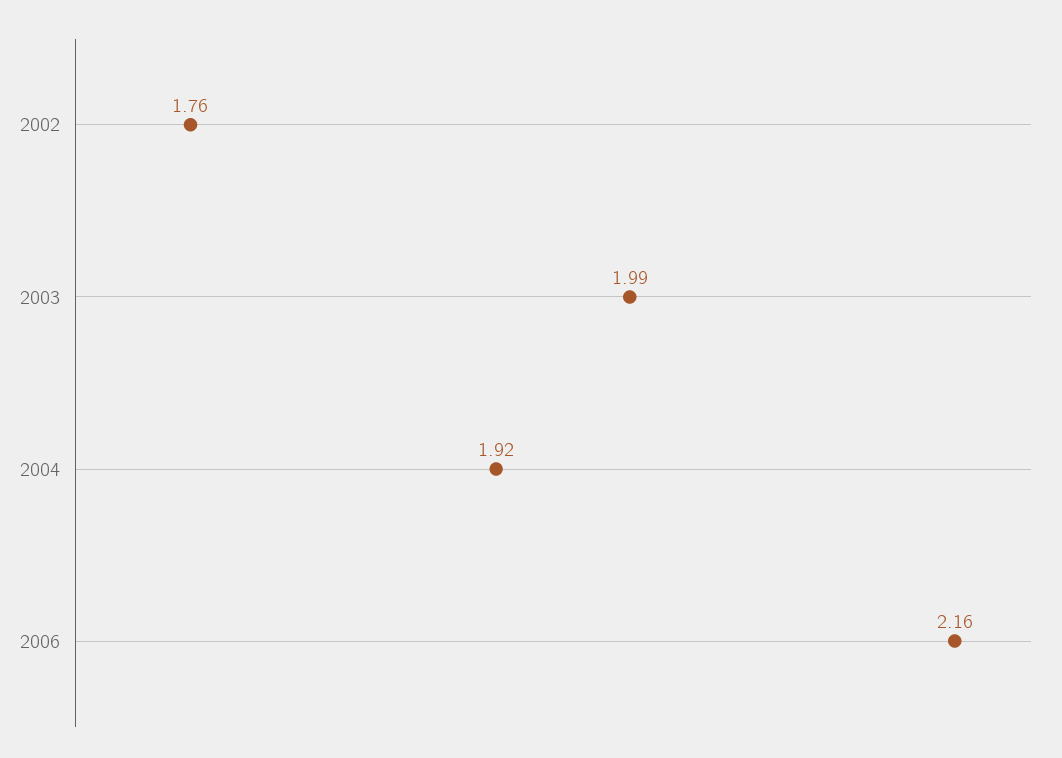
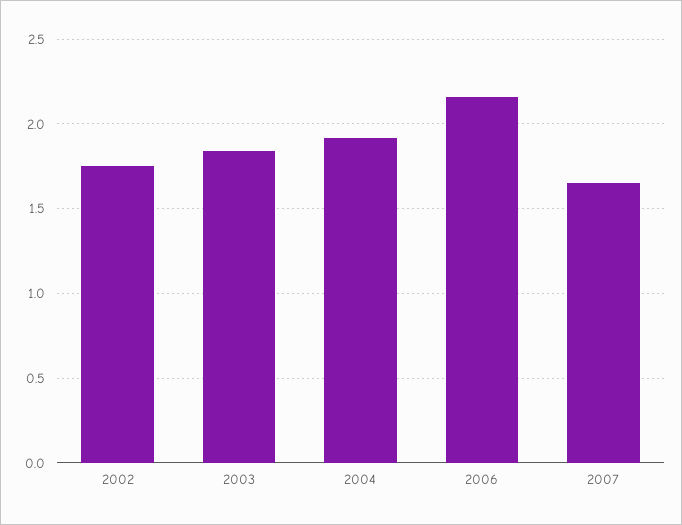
2003: 1.99 -> 1.85
2007: none -> 1.65

